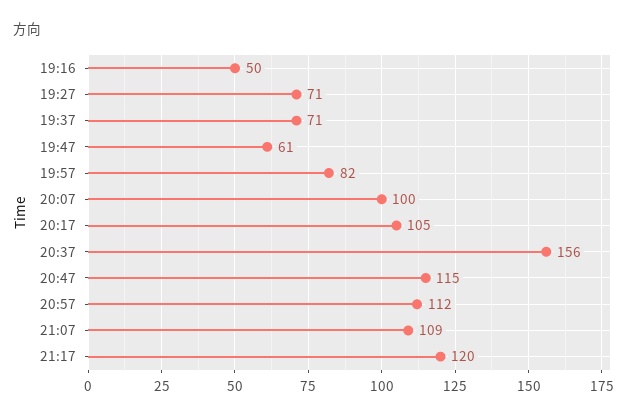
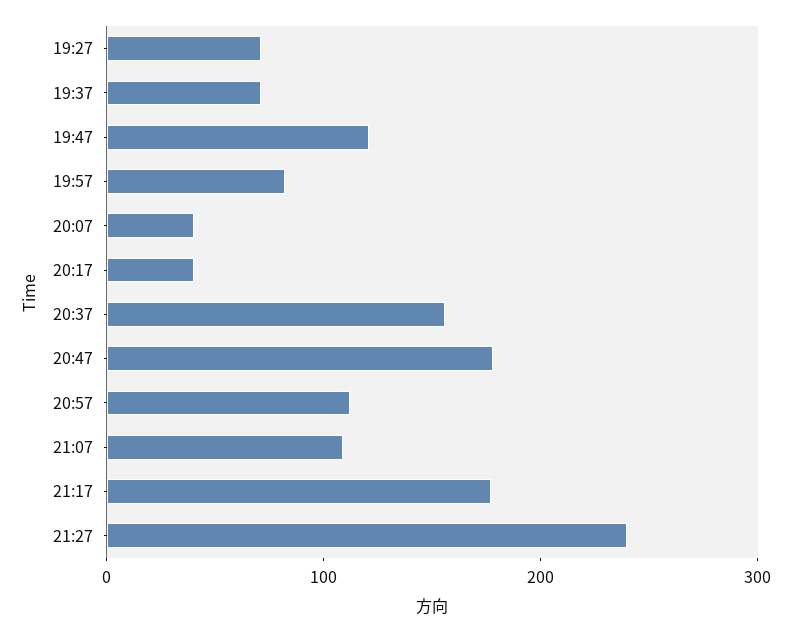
19:16: 50 -> none
19:47: 61 -> 120
20:07: 100 -> 40
20:17: 105 -> 40
20:47: 115 -> 180
21:17: 120 -> 180
21:27: none -> 240

